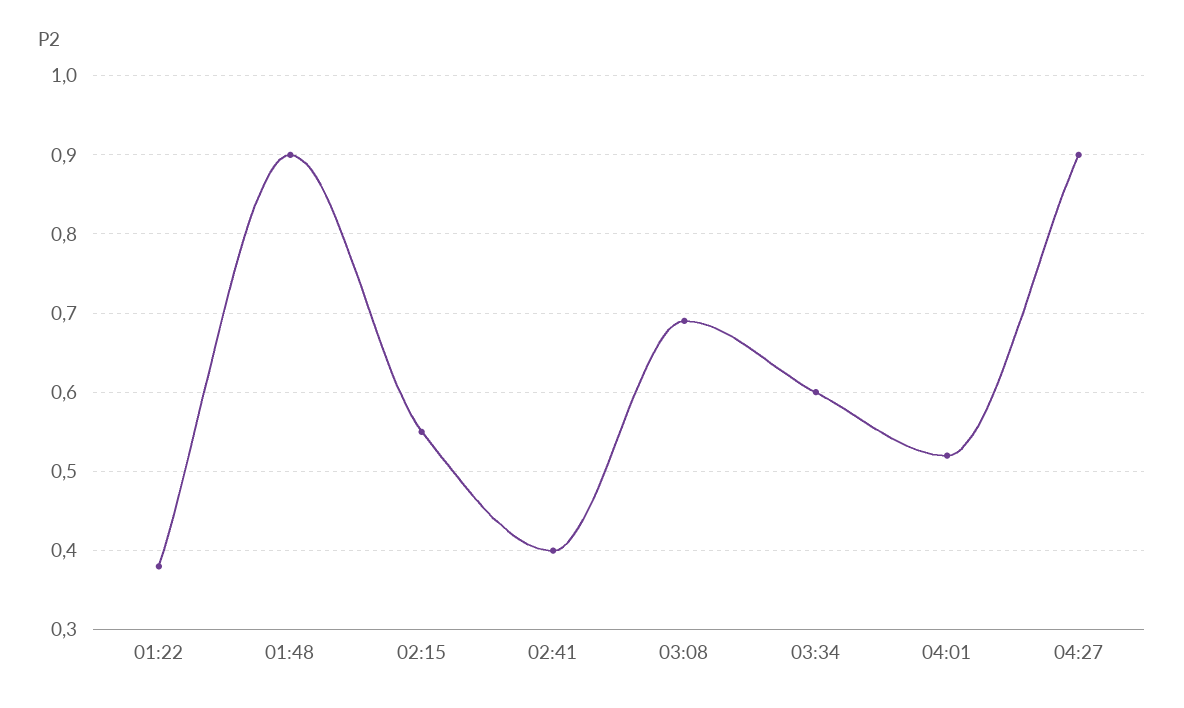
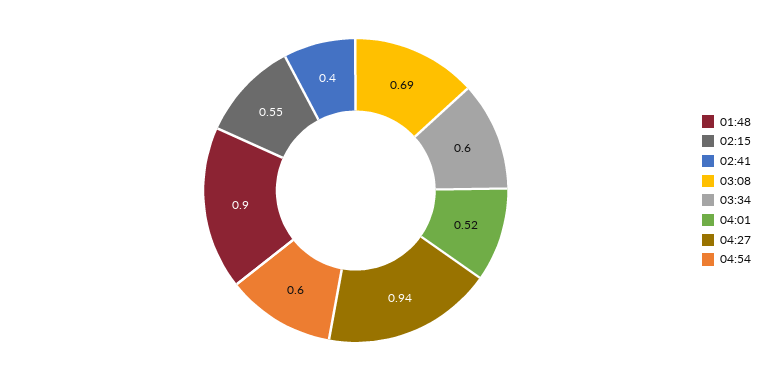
01:22: 0.38 -> none
04:27: 0.9 -> 0.94
04:54: none -> 0.6

